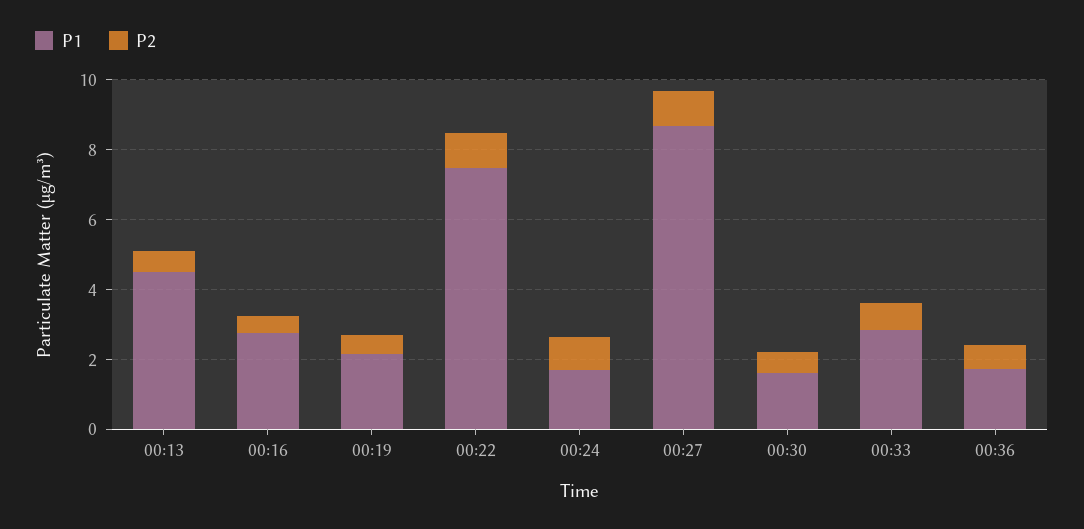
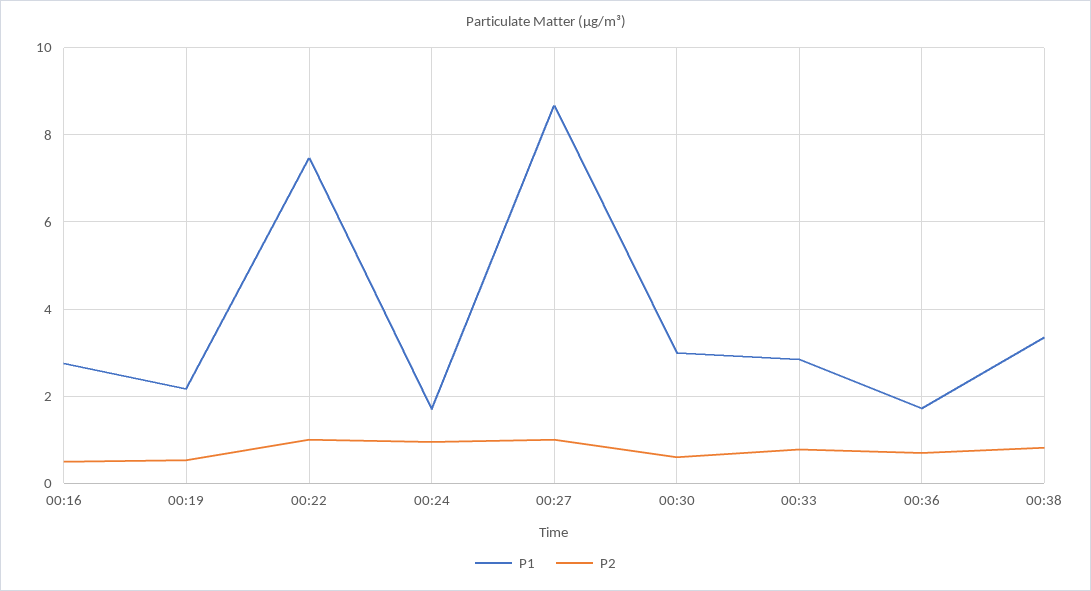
P1, 00:13: 4.5 -> none
P2, 00:13: 0.5 -> none
P1, 00:30: 1.5 -> 3
P1, 00:38: none -> 3.4
P2, 00:38: none -> 0.8

